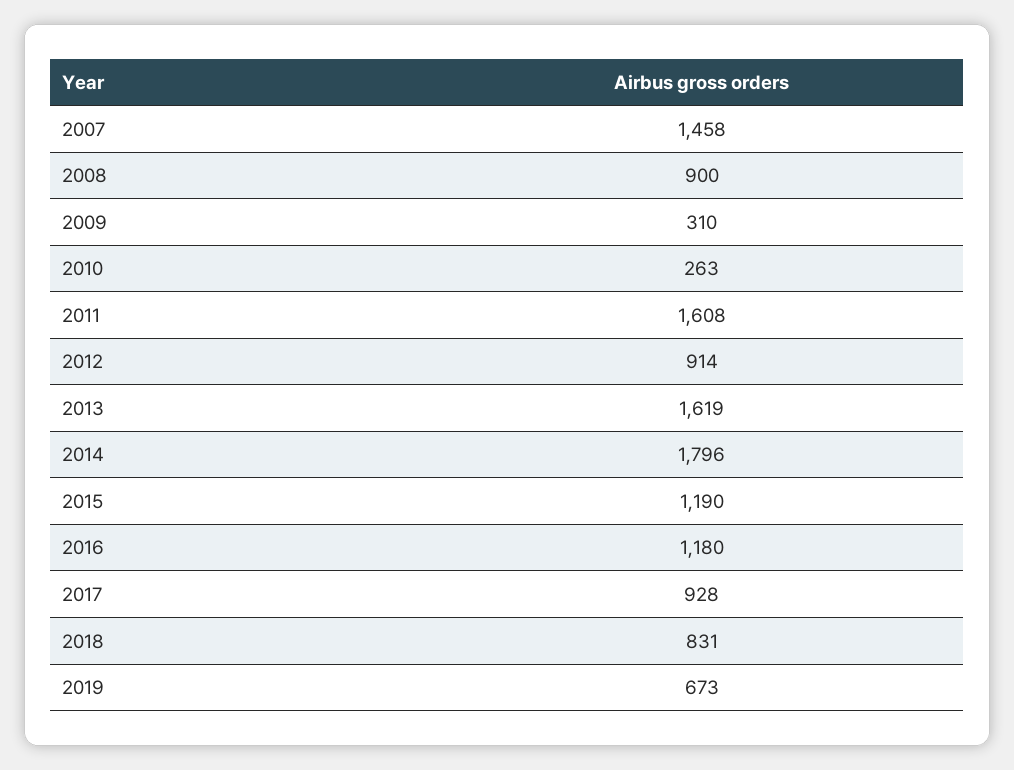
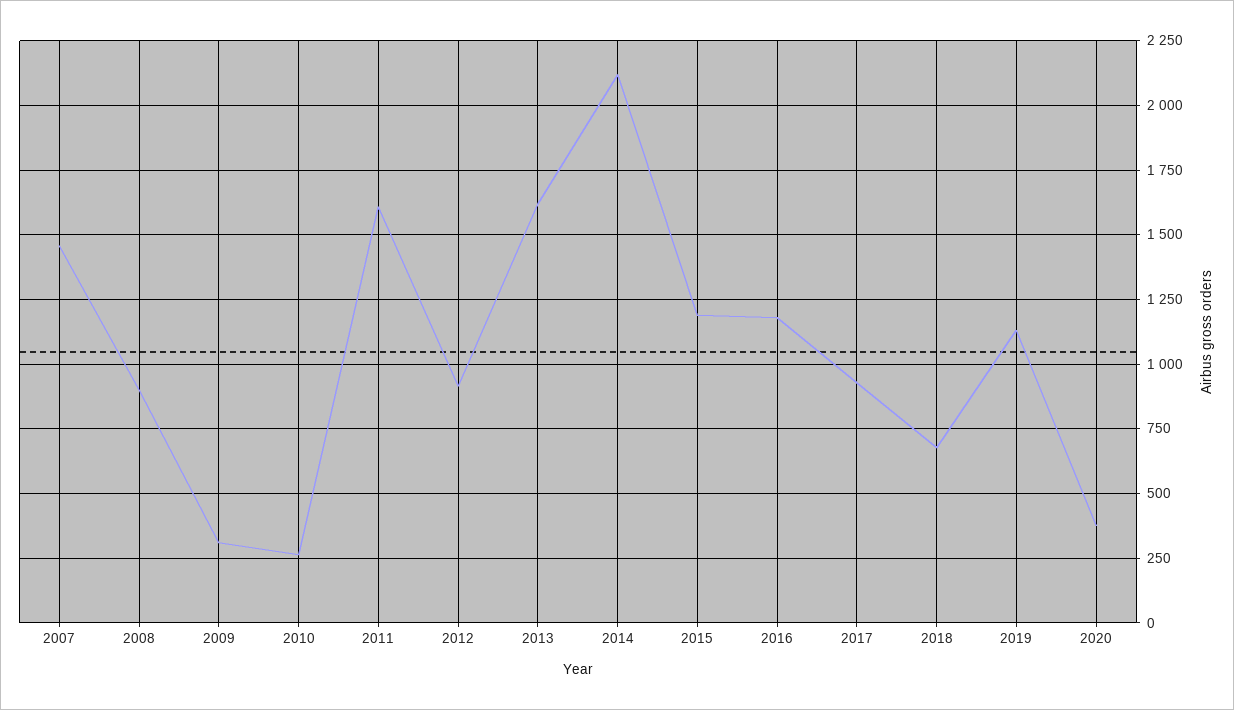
2014: 1796 -> 2125
2018: 831 -> 675
2019: 673 -> 1125
2020: none -> 375

